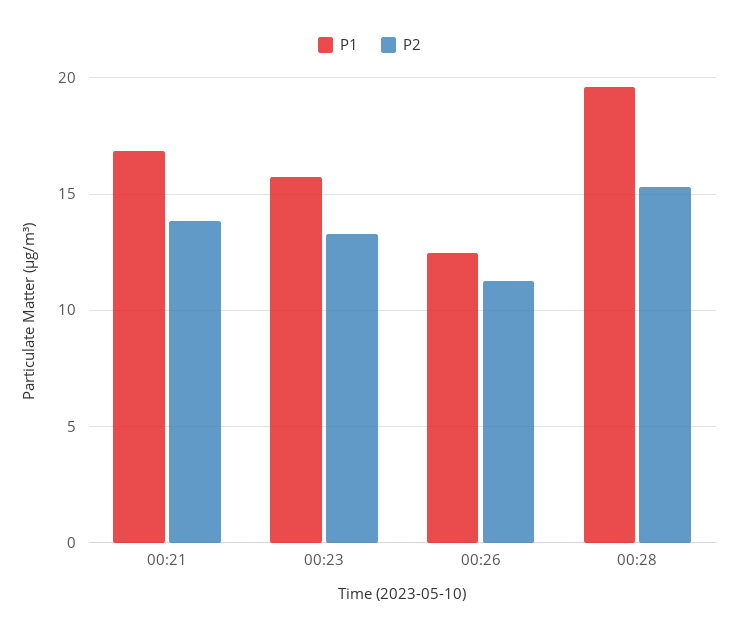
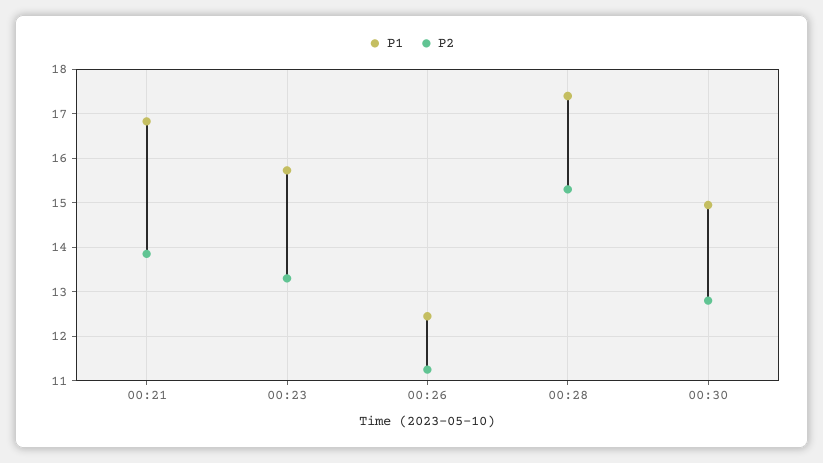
P1, 00:28: 19.5 -> 17.4
P1, 00:30: none -> 15
P2, 00:30: none -> 12.8

